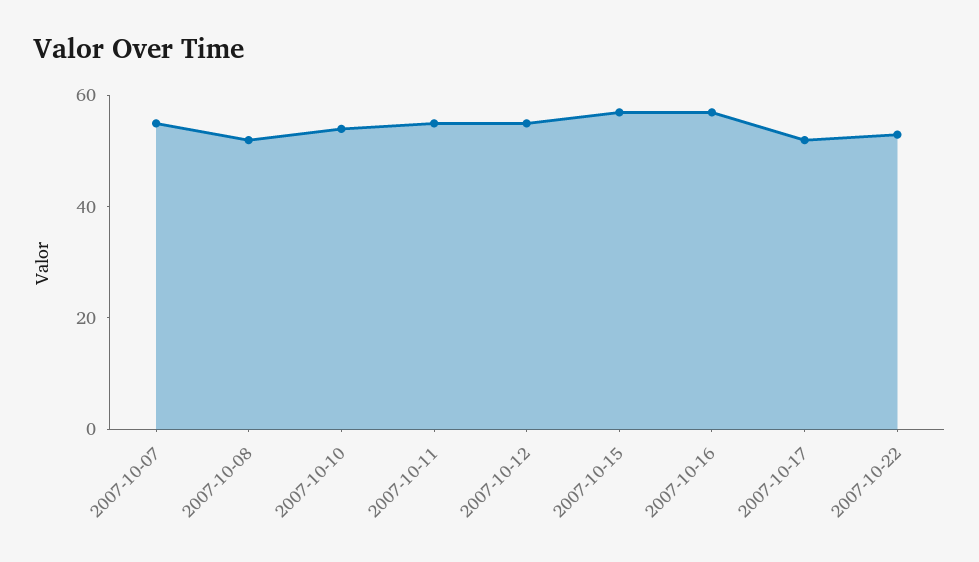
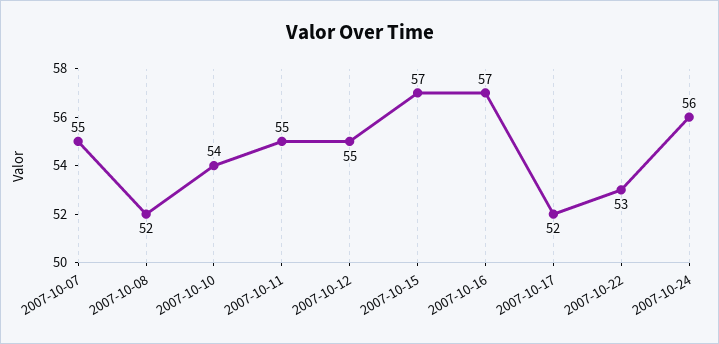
2007-10-24: none -> 56

